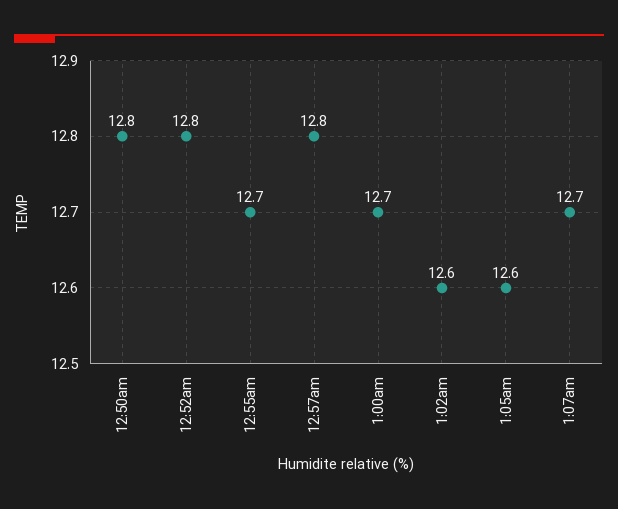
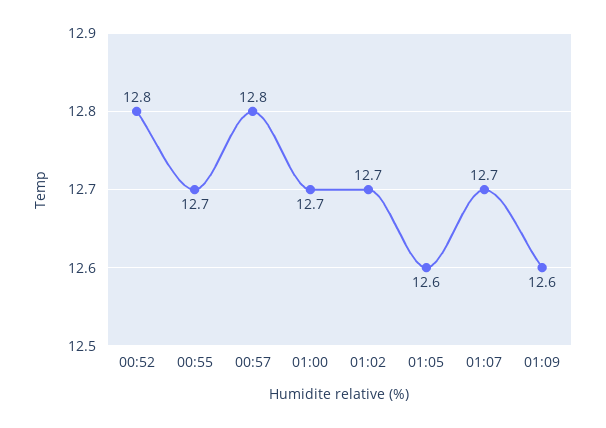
12:50am: 12.8 -> none
1:02am: 12.6 -> 12.7
01:09: none -> 12.6

